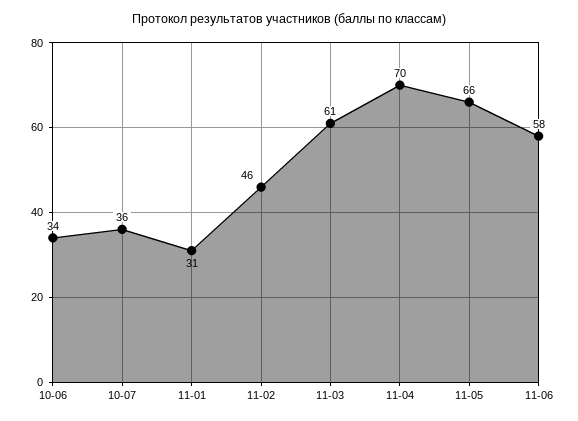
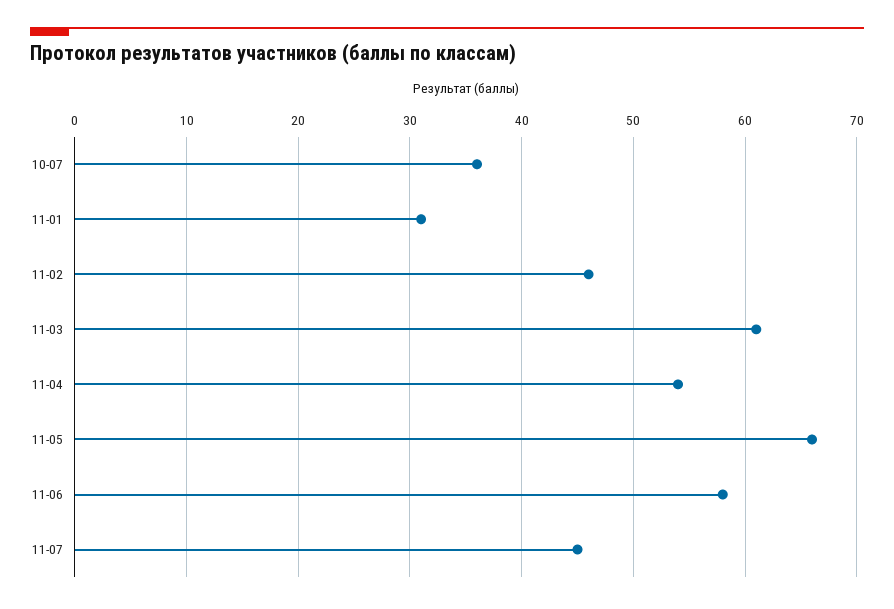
10-06: 34 -> none
11-04: 70 -> 54
11-07: none -> 45

